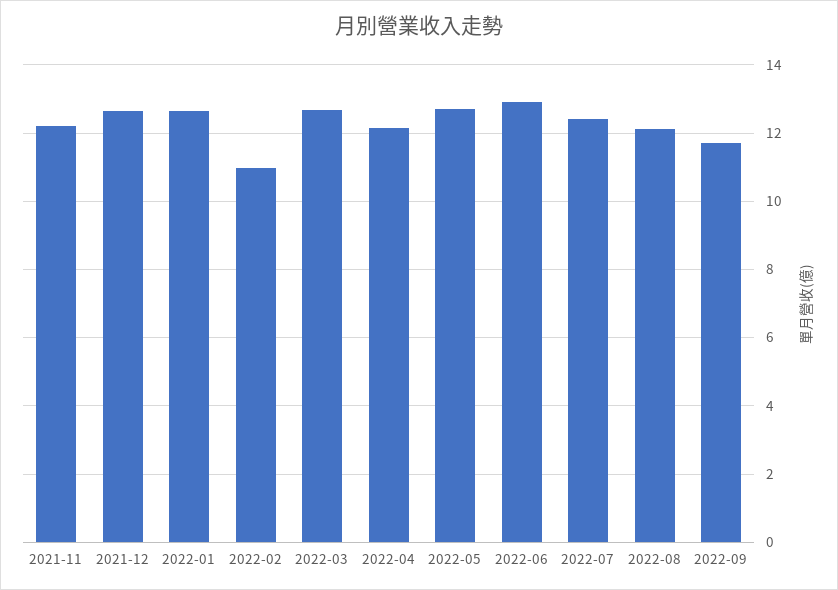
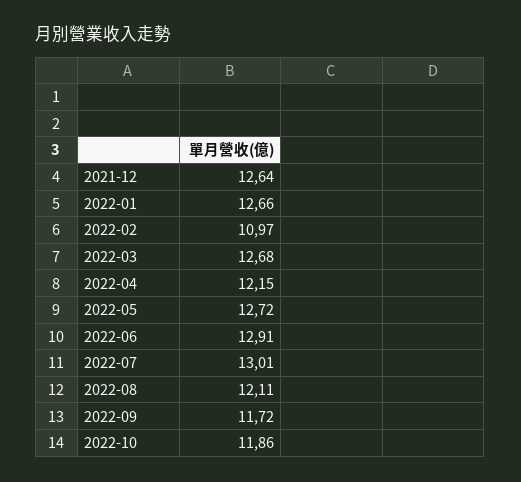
2021-11: 12.2 -> none
2022-07: 12.4 -> 13.01
2022-10: none -> 11.86

